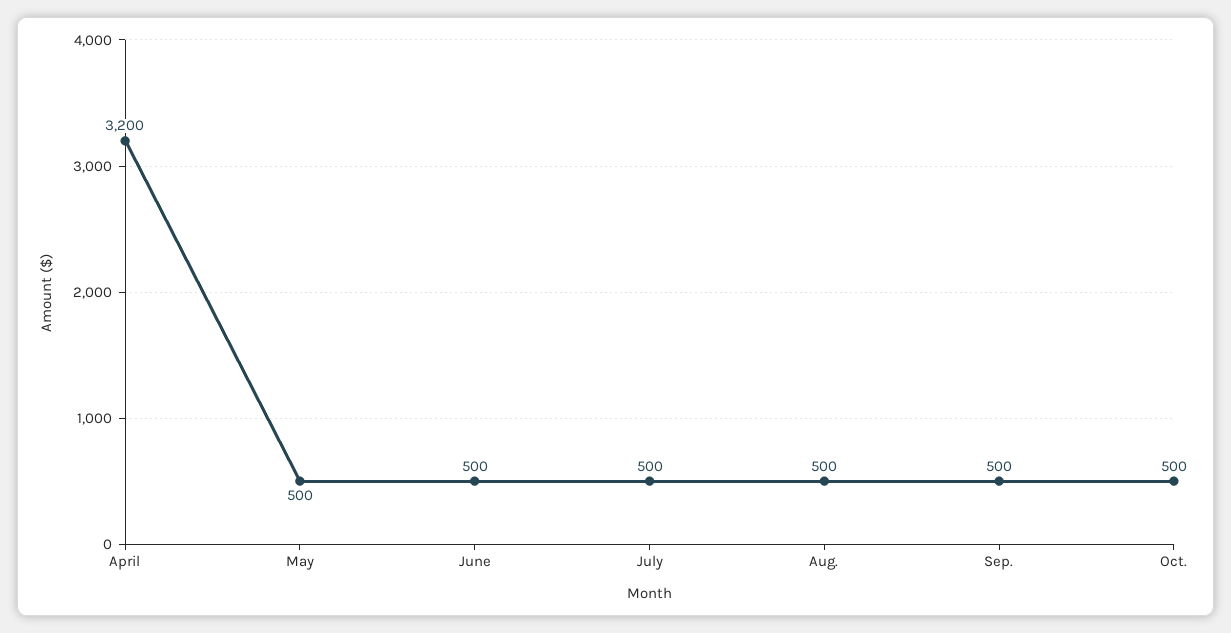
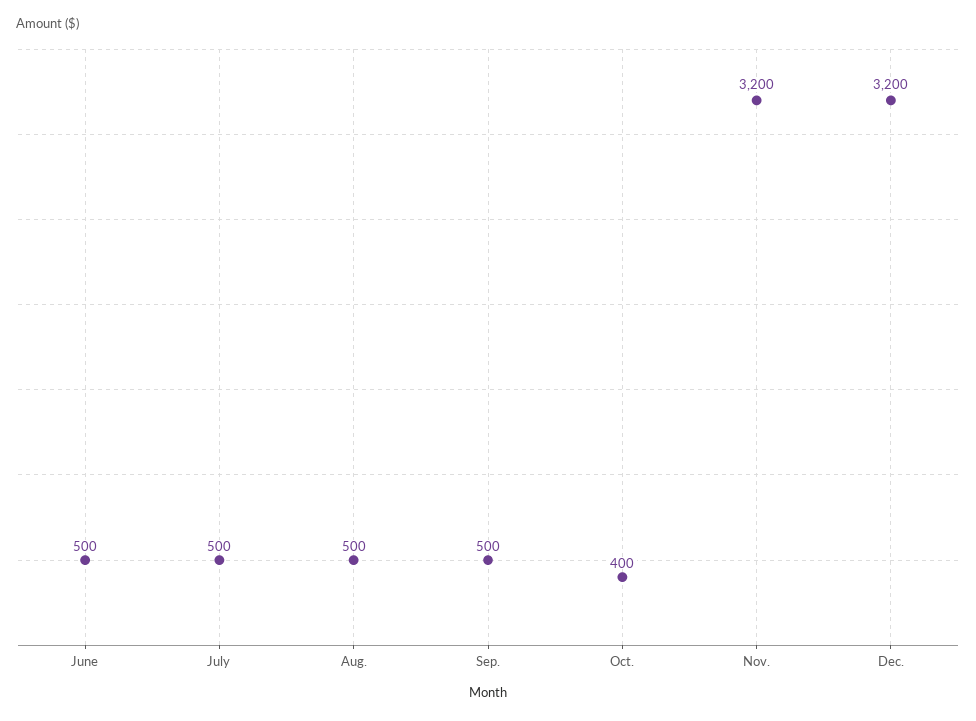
April: 3200 -> none
May: 500 -> none
Oct.: 500 -> 400
Nov.: none -> 3200
Dec.: none -> 3200

